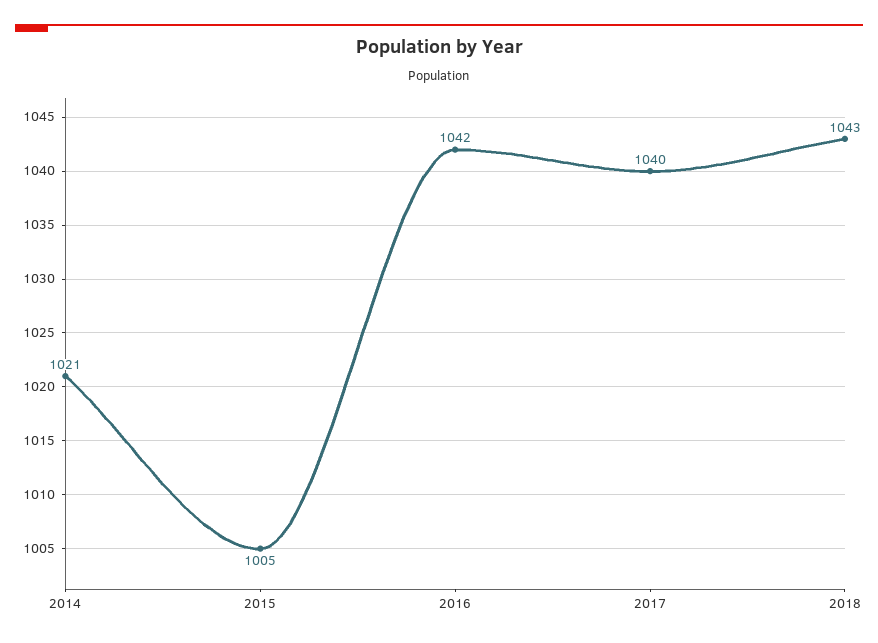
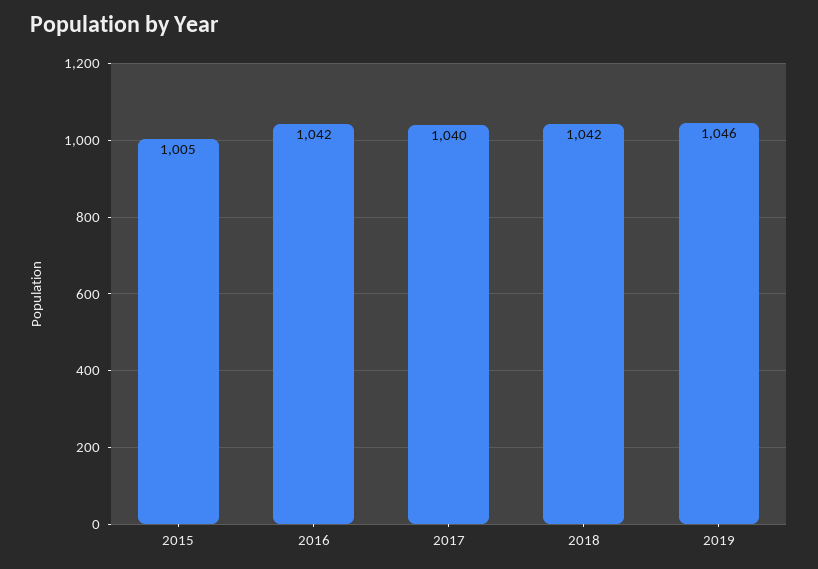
2014: 1021 -> none
2018: 1043 -> 1042
2019: none -> 1046

